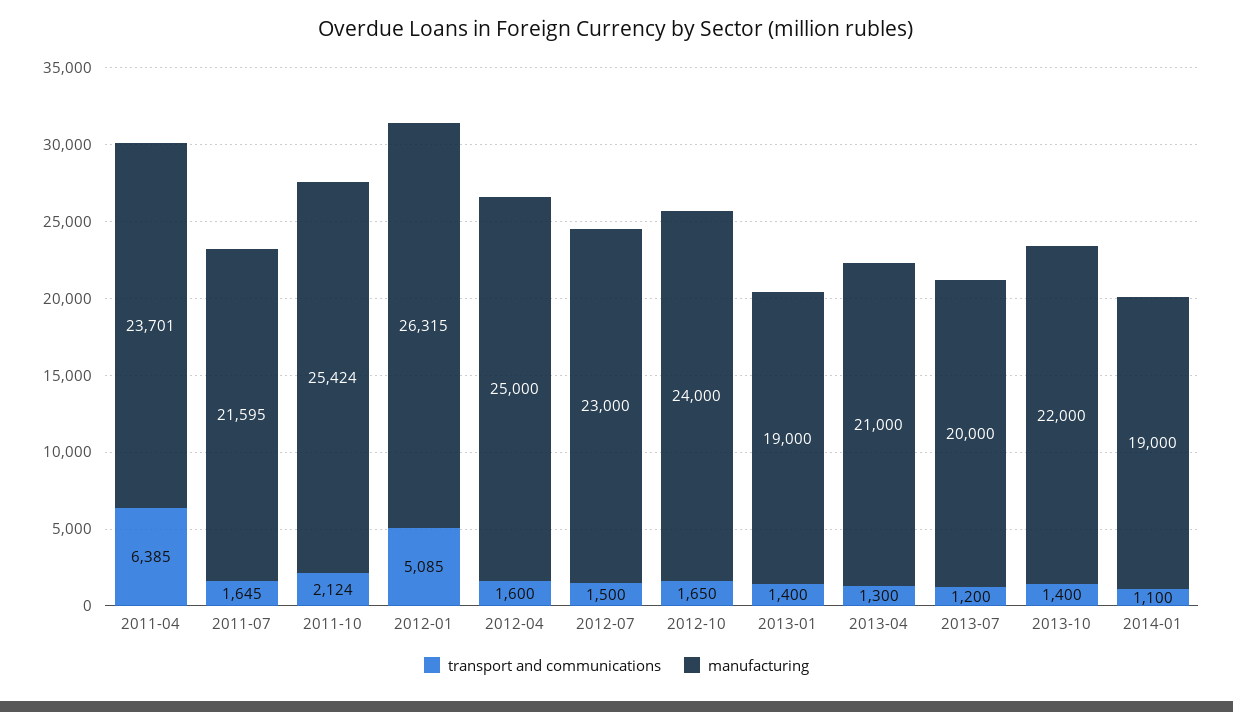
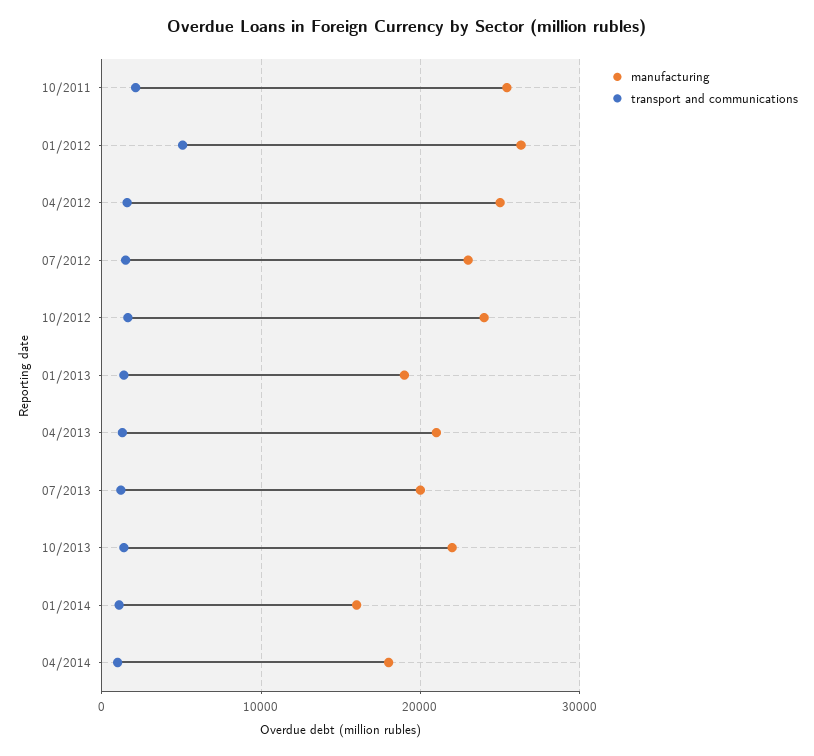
transport and communications, 2011-04: 6385 -> none
manufacturing, 2011-04: 23701 -> none
transport and communications, 2011-07: 1645 -> none
manufacturing, 2011-07: 21595 -> none
manufacturing, 2014-01: 19000 -> 16000
manufacturing, 04/2014: none -> 18000
transport and communications, 04/2014: none -> 1000

